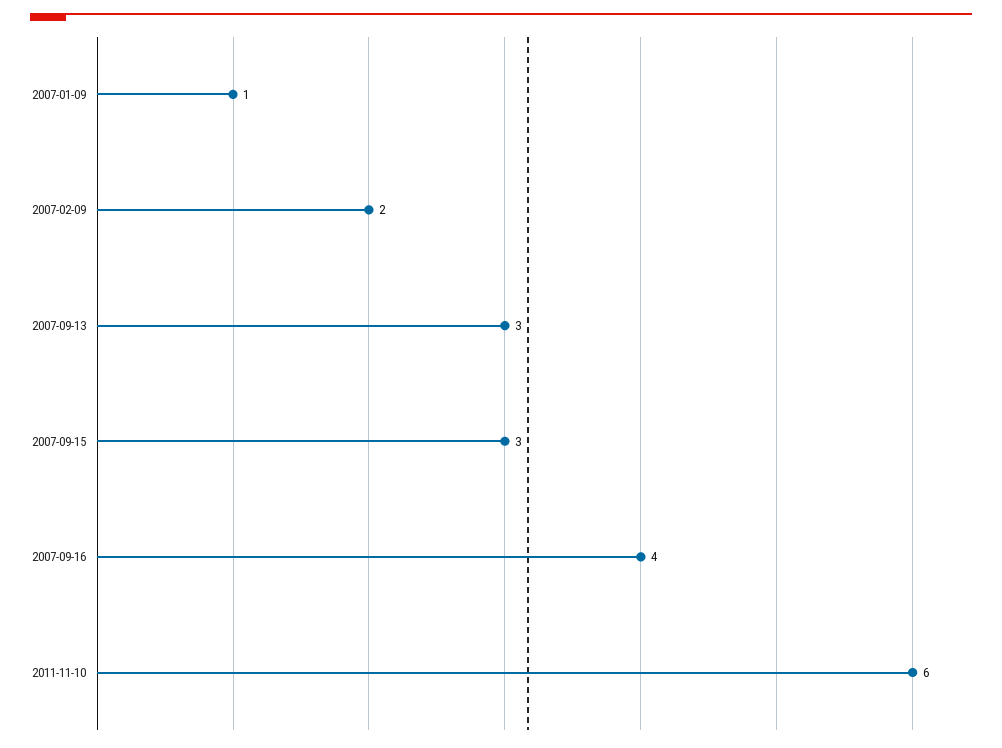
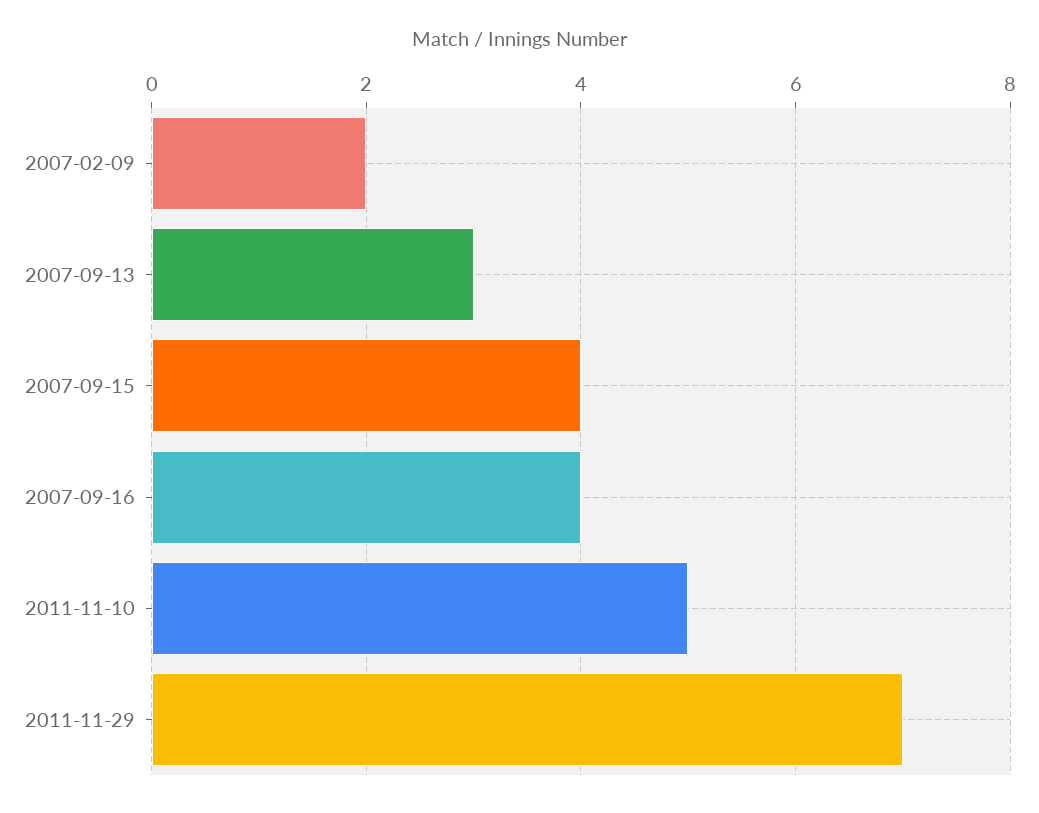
2007-01-09: 1 -> none
2007-09-15: 3 -> 4
2011-11-10: 6 -> 5
2011-11-29: none -> 7

